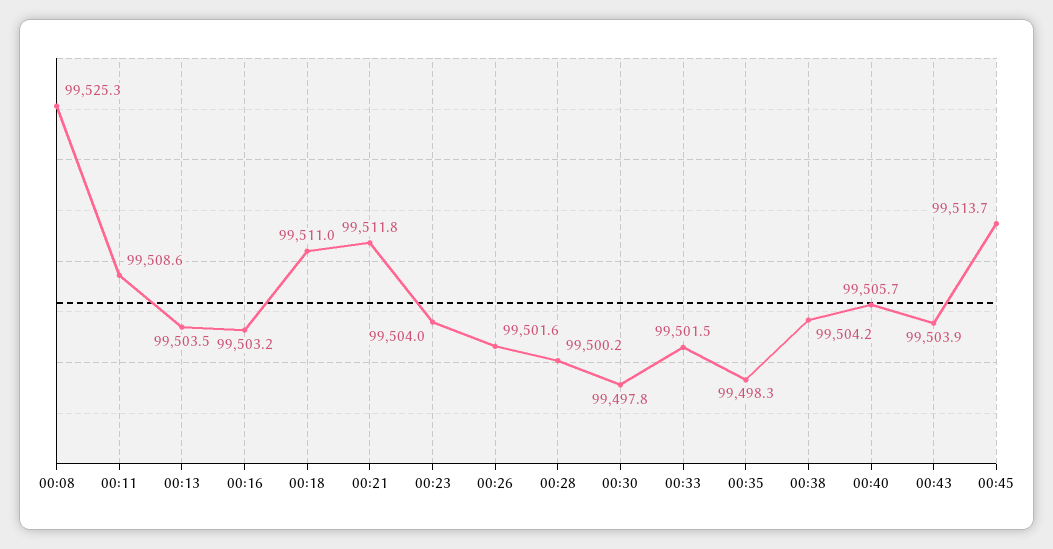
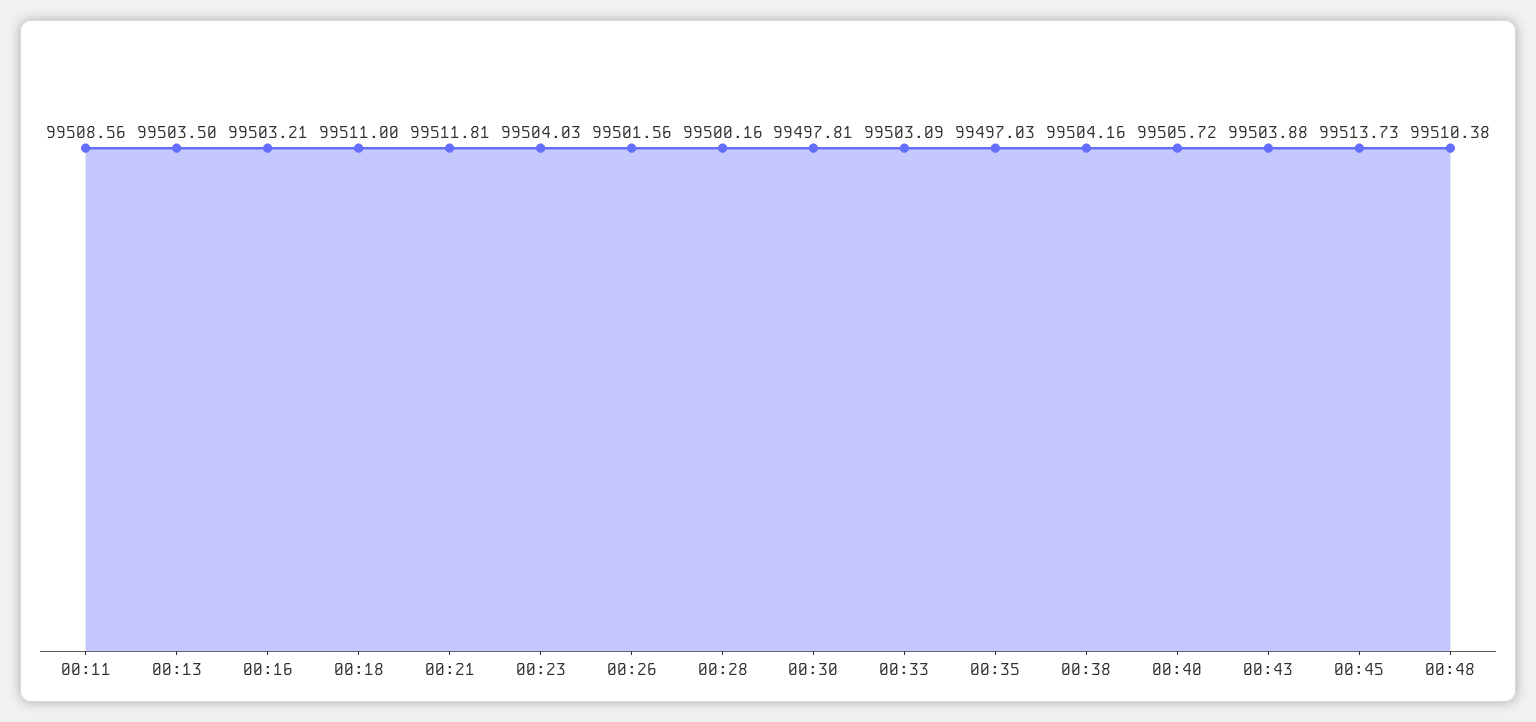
00:08: 99525.3 -> none
00:33: 99501.5 -> 99503.09
00:35: 99498.3 -> 99497.03
00:48: none -> 99510.38

